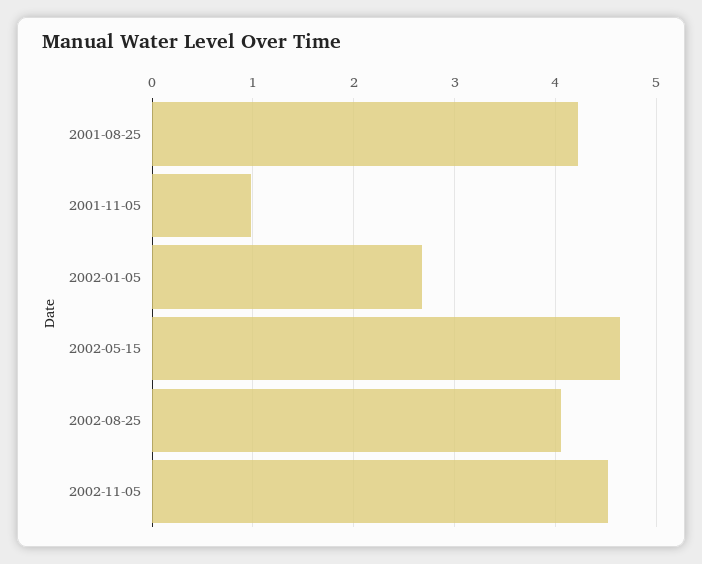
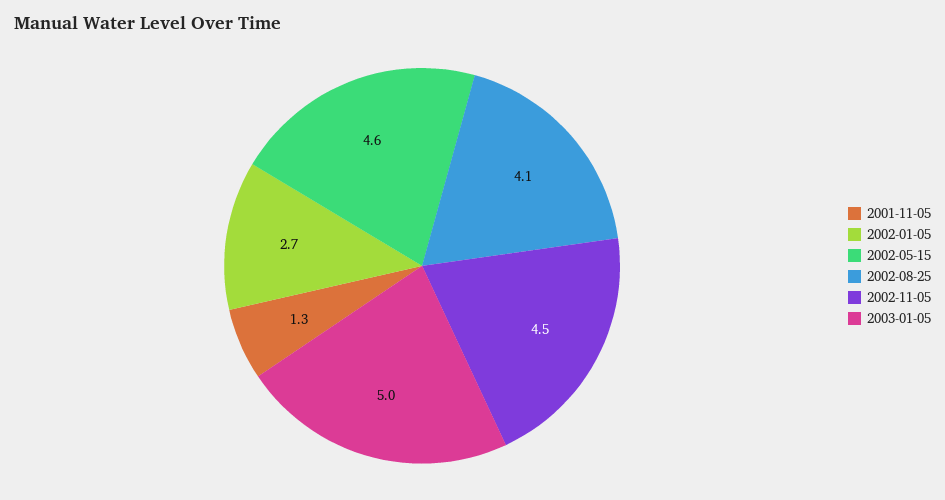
2001-08-25: 4.2 -> none
2001-11-05: 1 -> 1.3
2003-01-05: none -> 5

